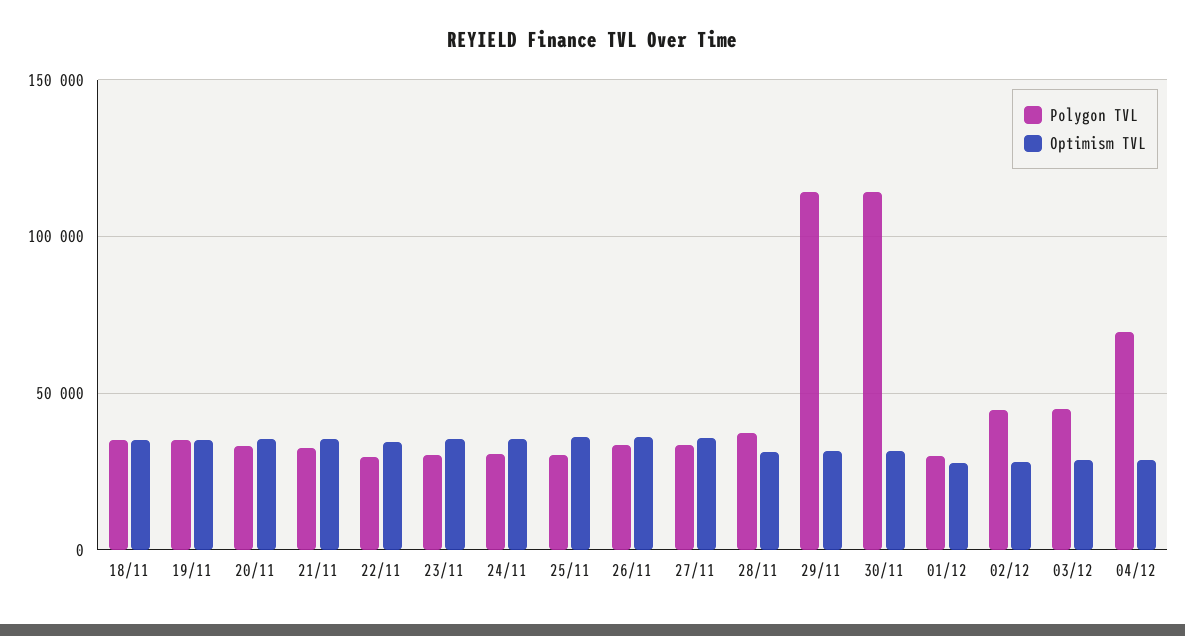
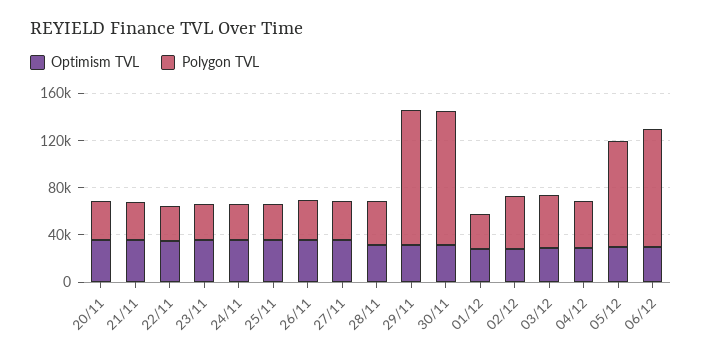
Polygon TVL, 18/11: 35000 -> none
Optimism TVL, 18/11: 35000 -> none
Polygon TVL, 19/11: 35000 -> none
Optimism TVL, 19/11: 35000 -> none
Polygon TVL, 04/12: 70000 -> 40000
Optimism TVL, 05/12: none -> 30000
Polygon TVL, 05/12: none -> 90000
Optimism TVL, 06/12: none -> 30000
Polygon TVL, 06/12: none -> 100000

